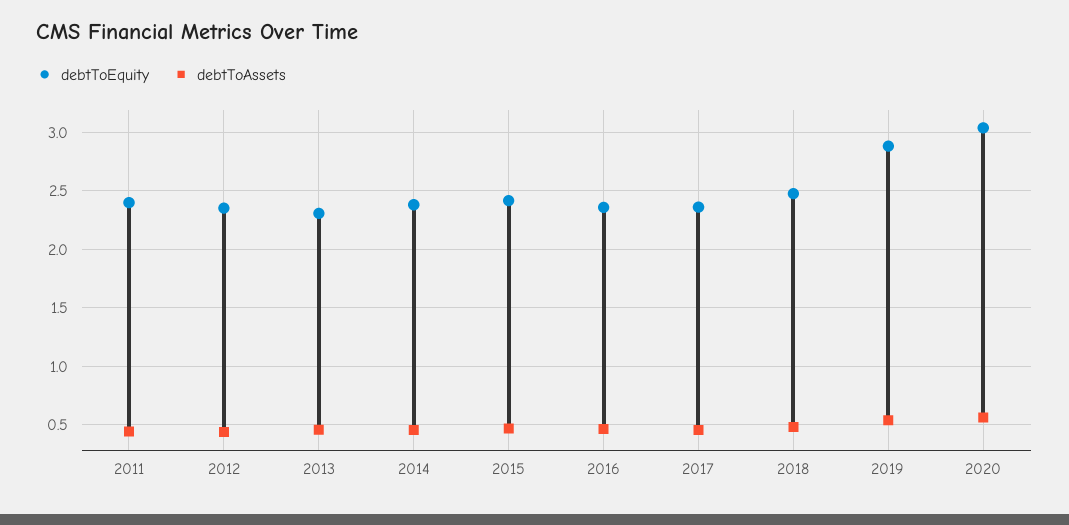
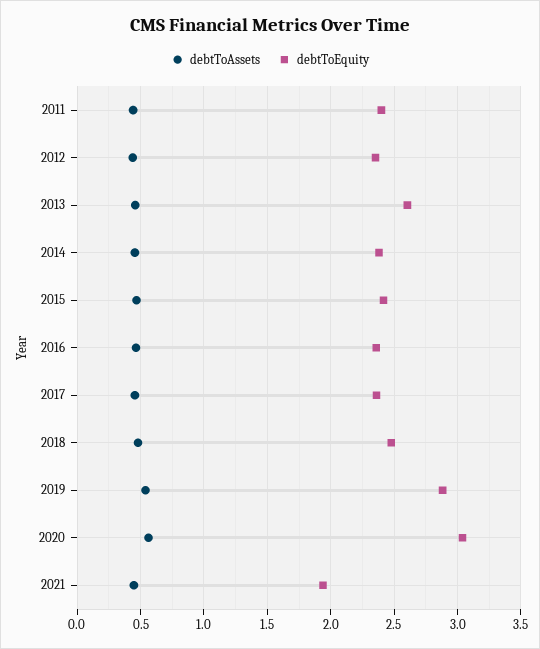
debtToEquity, 2013: 2.3 -> 2.6
debtToAssets, 2021: none -> 0.45
debtToEquity, 2021: none -> 1.95

